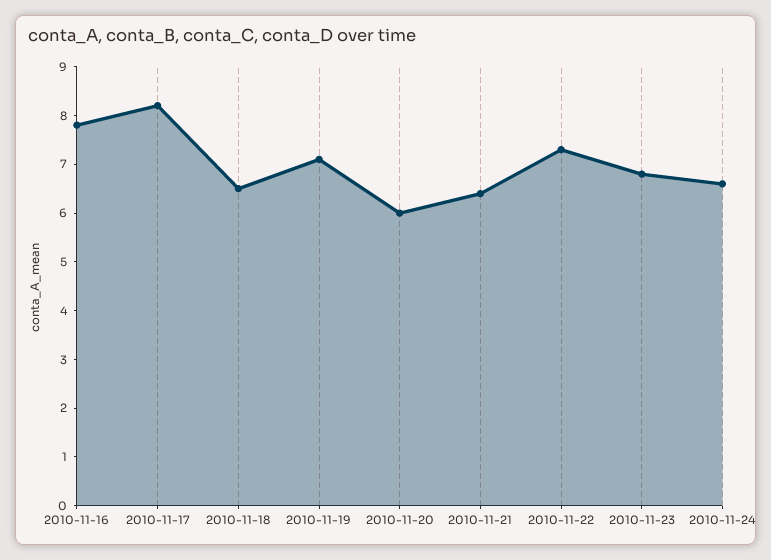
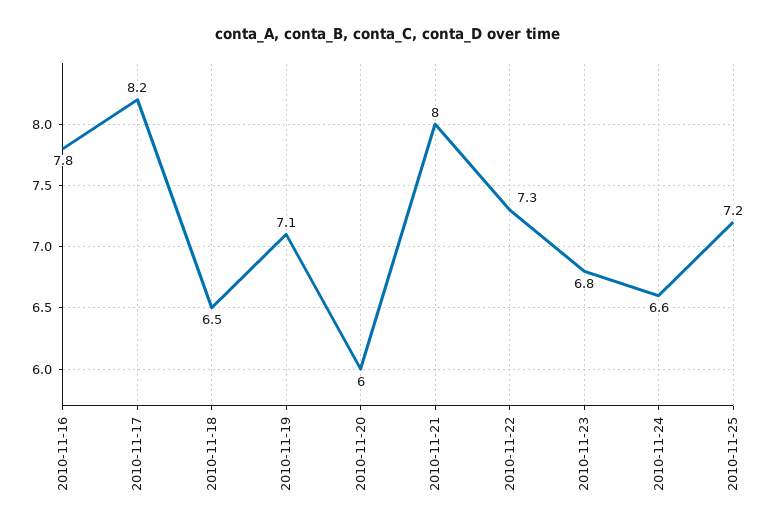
2010-11-21: 6.5 -> 8
2010-11-25: none -> 7.2

